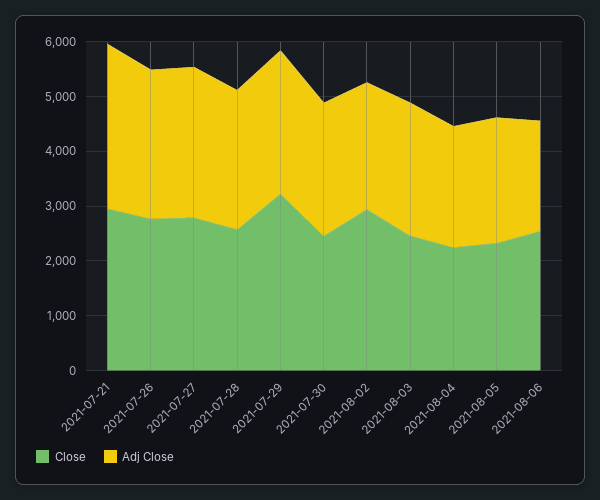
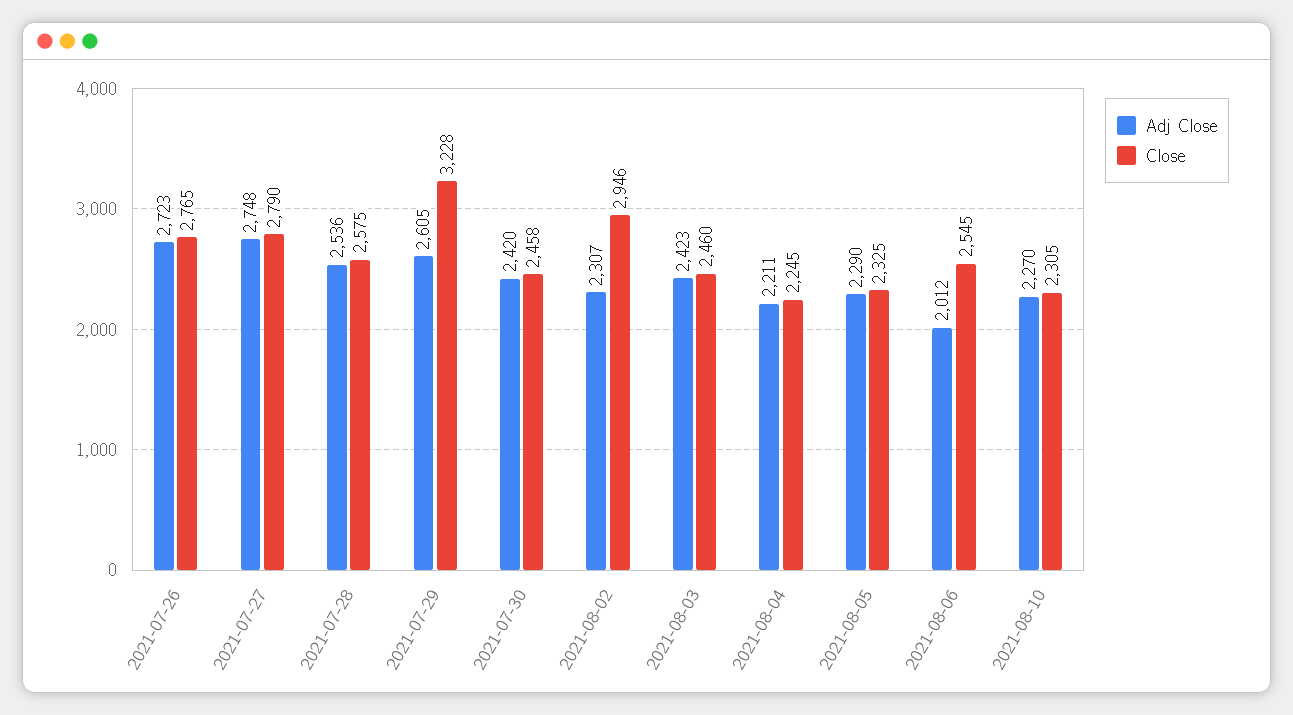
Close, 2021-07-21: 3000 -> none
Adj Close, 2021-07-21: 3000 -> none
Adj Close, 2021-08-10: none -> 2270
Close, 2021-08-10: none -> 2305

